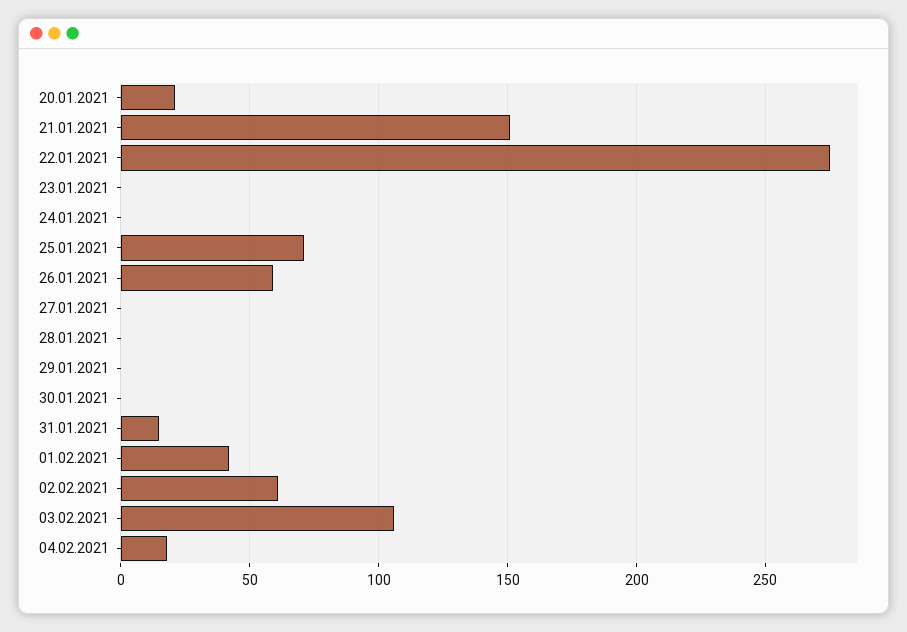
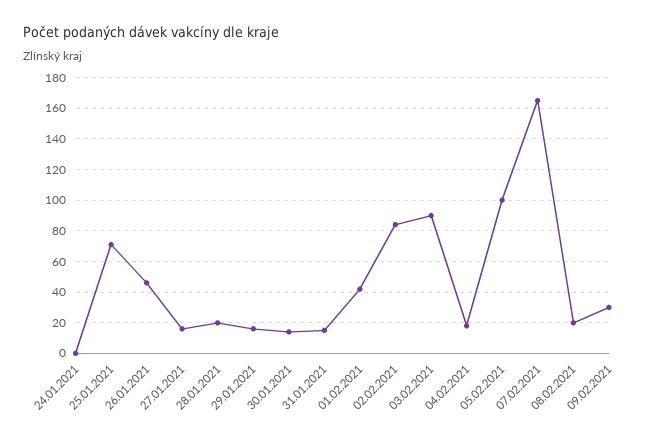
20.01.2021: 20 -> none
21.01.2021: 150 -> none
22.01.2021: 275 -> none
23.01.2021: 0 -> none
26.01.2021: 60 -> 45
27.01.2021: 0 -> 15
28.01.2021: 0 -> 20
29.01.2021: 0 -> 15
30.01.2021: 0 -> 15
02.02.2021: 60 -> 85
03.02.2021: 105 -> 90
05.02.2021: none -> 100
07.02.2021: none -> 165
08.02.2021: none -> 20
09.02.2021: none -> 30

